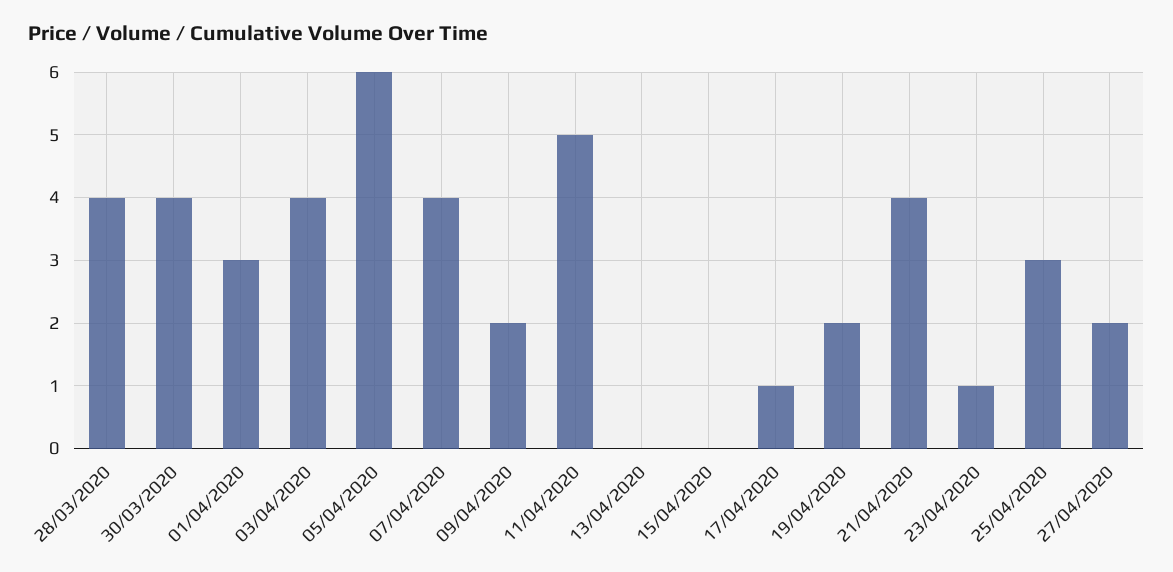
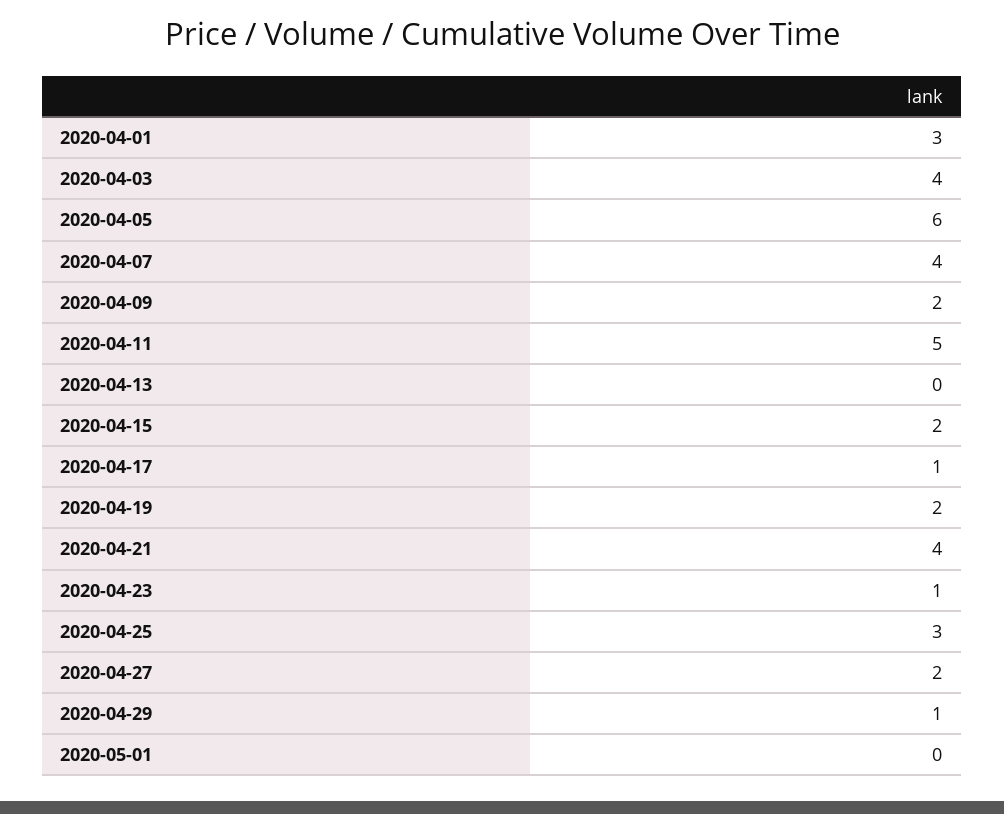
28/03/2020: 4 -> none
30/03/2020: 4 -> none
15/04/2020: 0 -> 2
2020-04-29: none -> 1
2020-05-01: none -> 0

